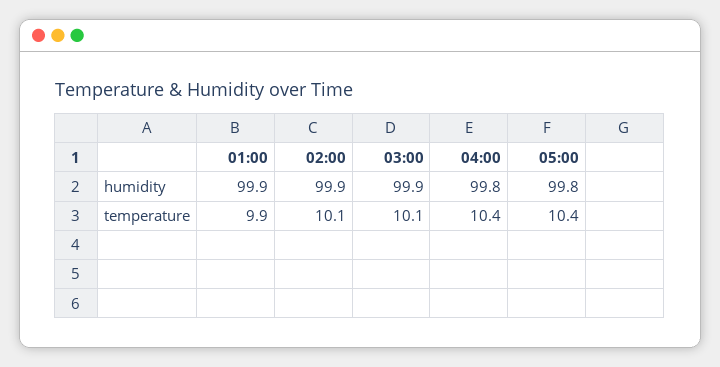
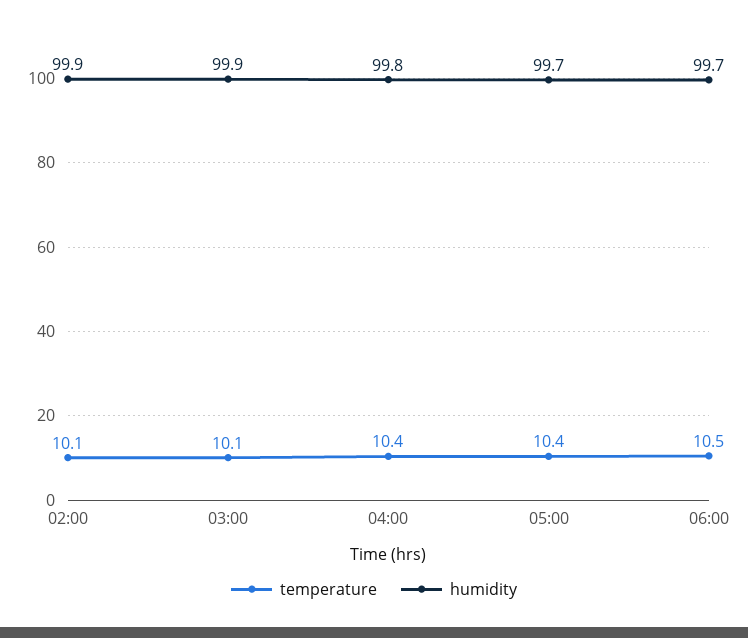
humidity, 01:00: 99.9 -> none
humidity, 05:00: 99.8 -> 99.7
temperature, 01:00: 9.9 -> none
temperature, 06:00: none -> 10.5
humidity, 06:00: none -> 99.7

